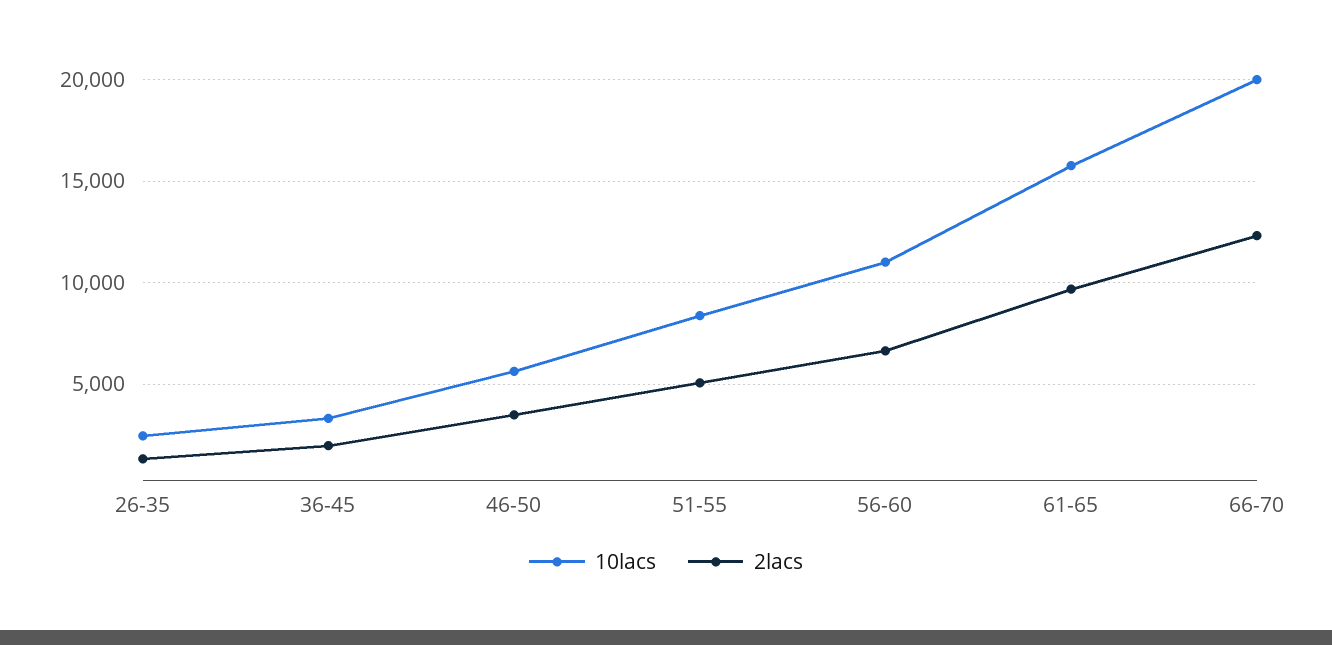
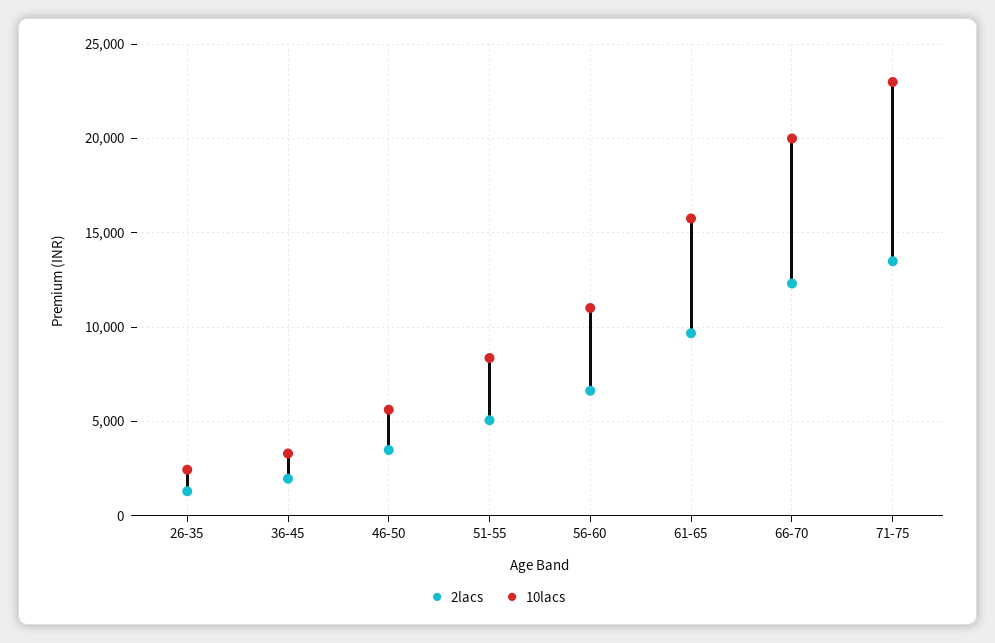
2lacs, 71-75: none -> 13500
10lacs, 71-75: none -> 23000

